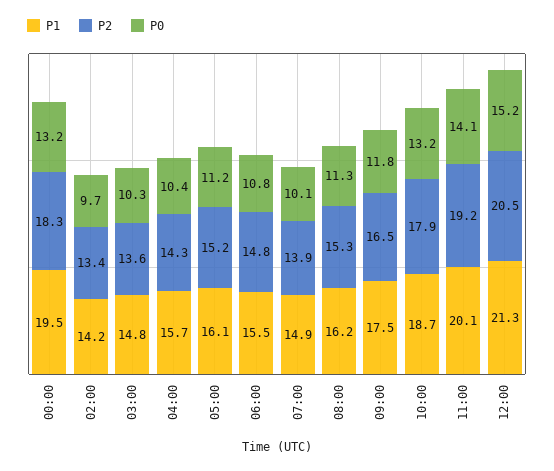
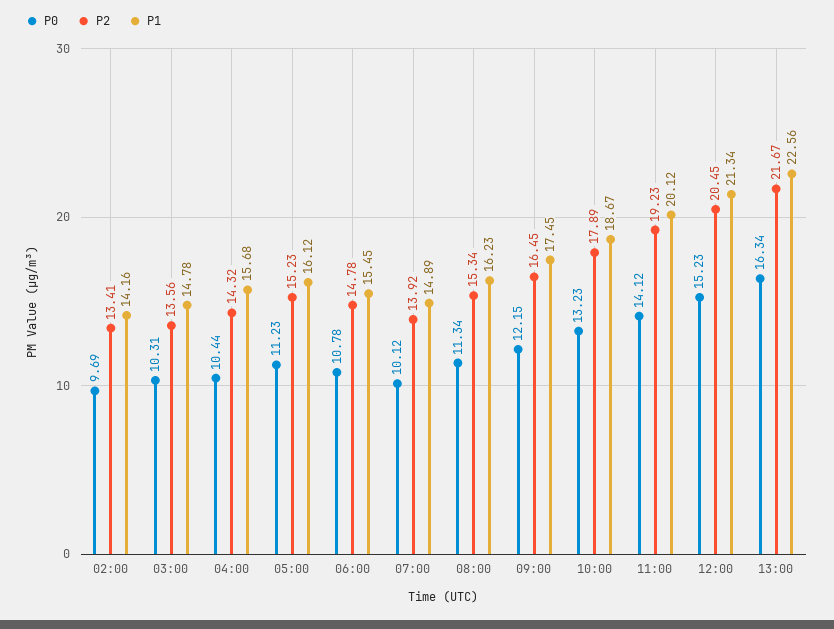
P1, 00:00: 19.5 -> none
P2, 00:00: 18.3 -> none
P0, 00:00: 13.2 -> none
P0, 09:00: 11.8 -> 12.15
P0, 13:00: none -> 16.34
P2, 13:00: none -> 21.67
P1, 13:00: none -> 22.56

